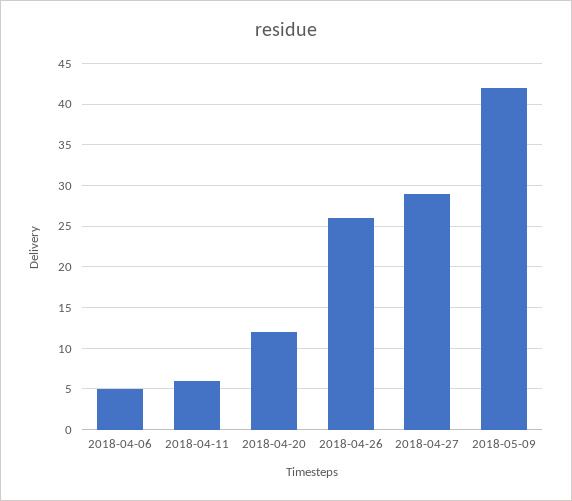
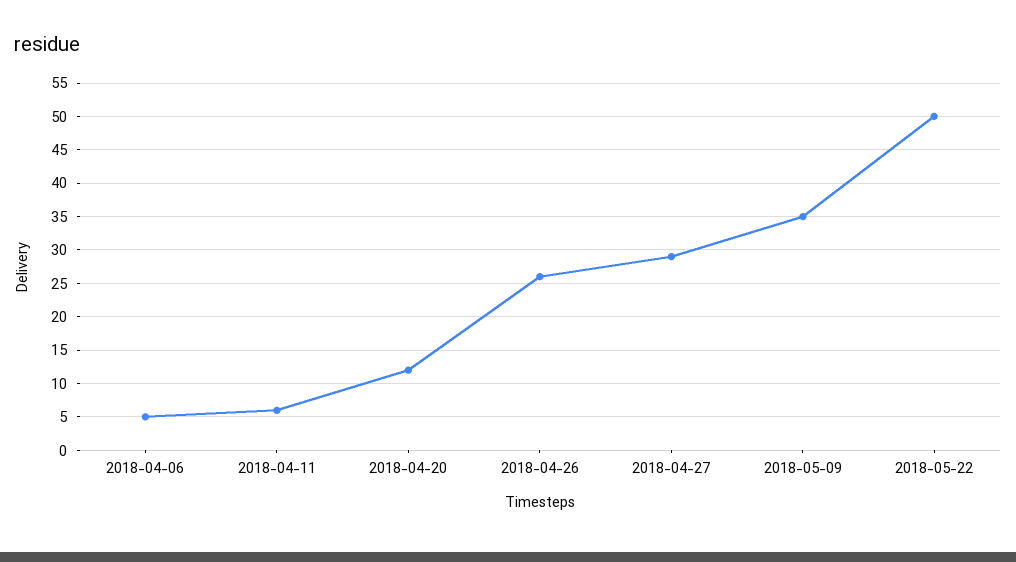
2018-05-09: 42 -> 35
2018-05-22: none -> 50

